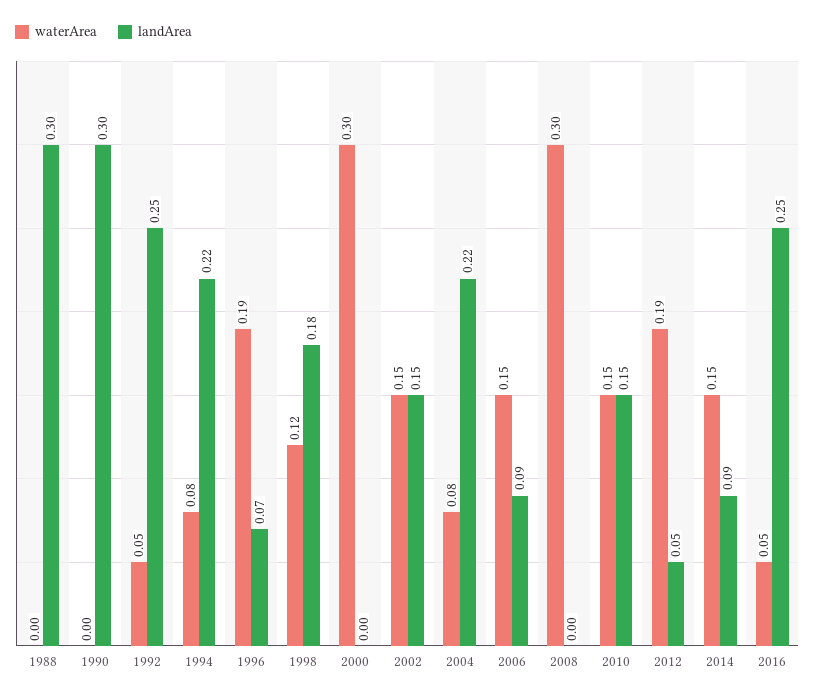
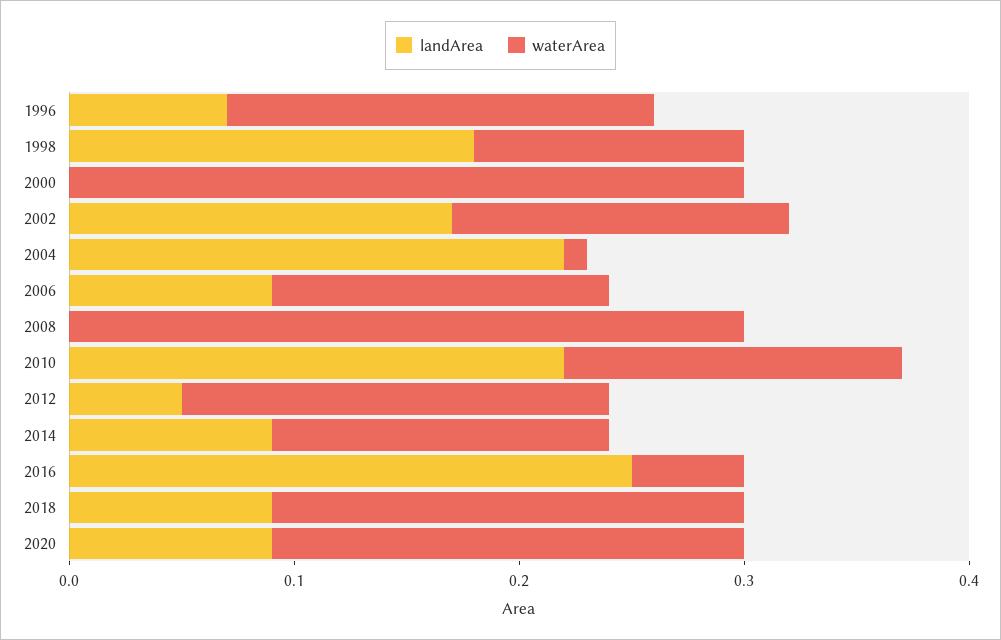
waterArea, 1988: 0 -> none
landArea, 1988: 0.3 -> none
waterArea, 1990: 0 -> none
landArea, 1990: 0.3 -> none
waterArea, 1992: 0.05 -> none
landArea, 1992: 0.25 -> none
waterArea, 1994: 0.08 -> none
landArea, 1994: 0.22 -> none
landArea, 2002: 0.15 -> 0.17
waterArea, 2004: 0.08 -> 0.01
landArea, 2010: 0.15 -> 0.22
landArea, 2018: none -> 0.09
waterArea, 2018: none -> 0.21
landArea, 2020: none -> 0.09
waterArea, 2020: none -> 0.21

